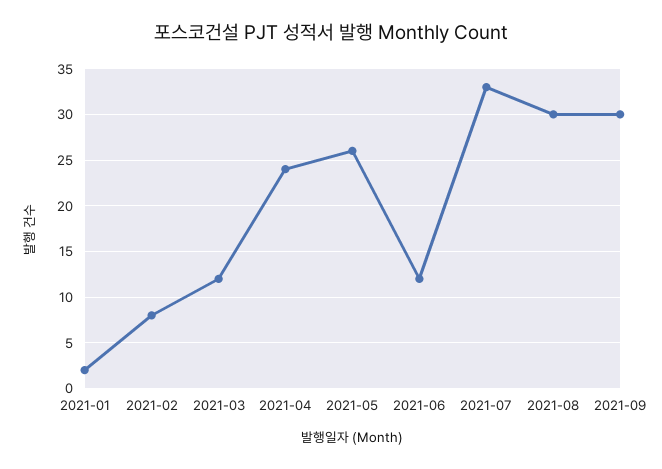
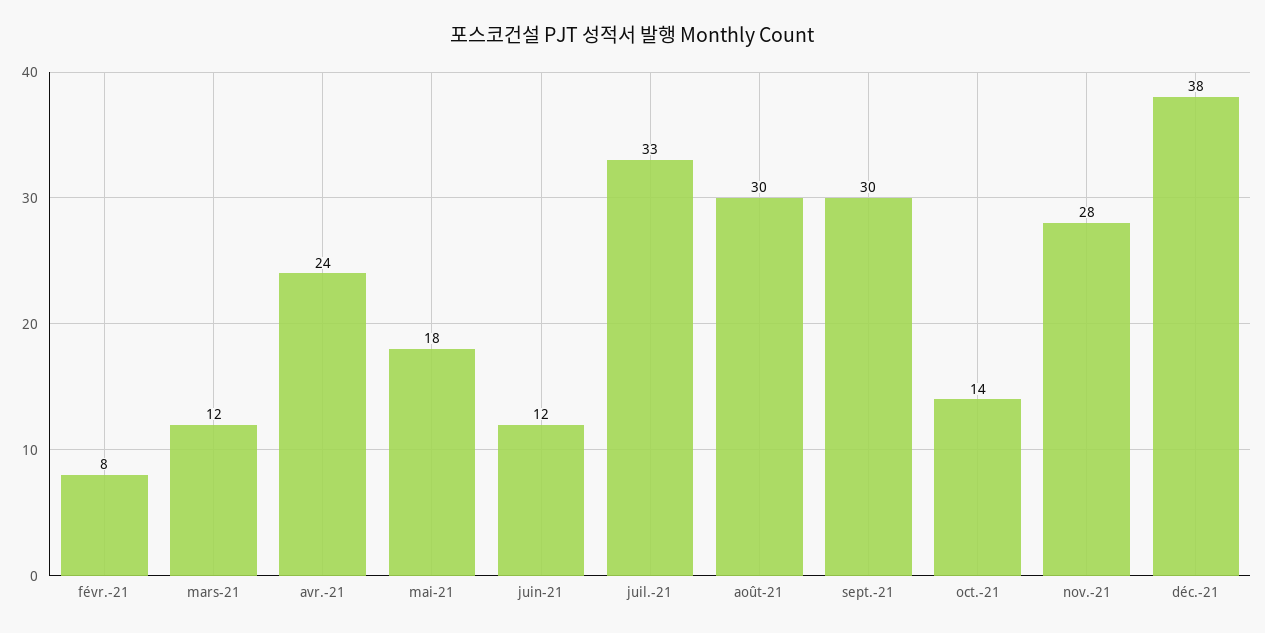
2021-01: 2 -> none
2021-05: 26 -> 18
oct.-21: none -> 14
nov.-21: none -> 28
déc.-21: none -> 38

